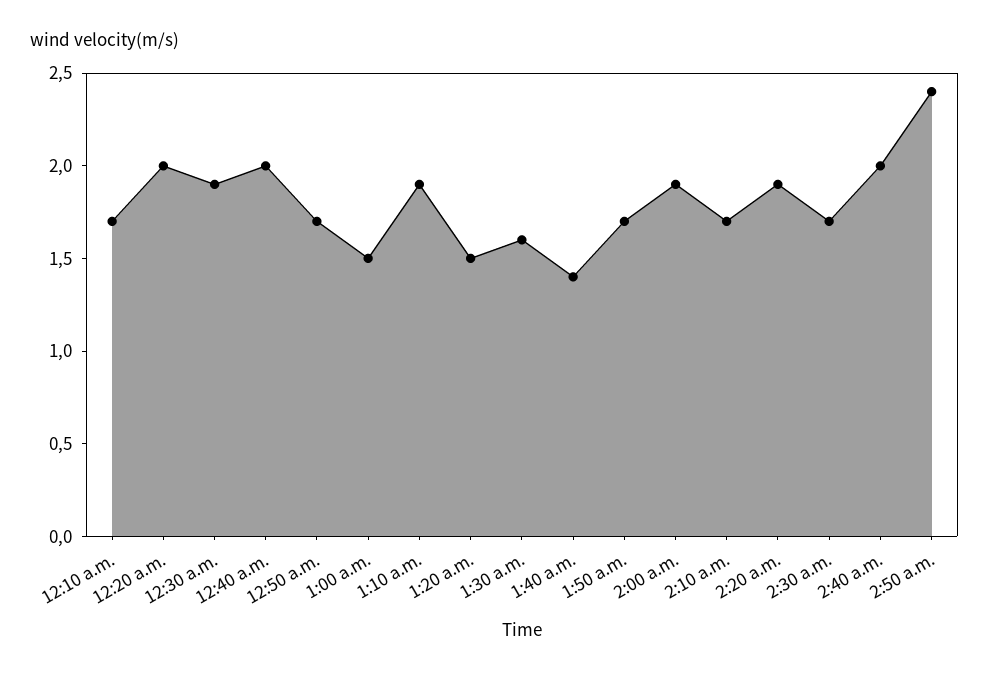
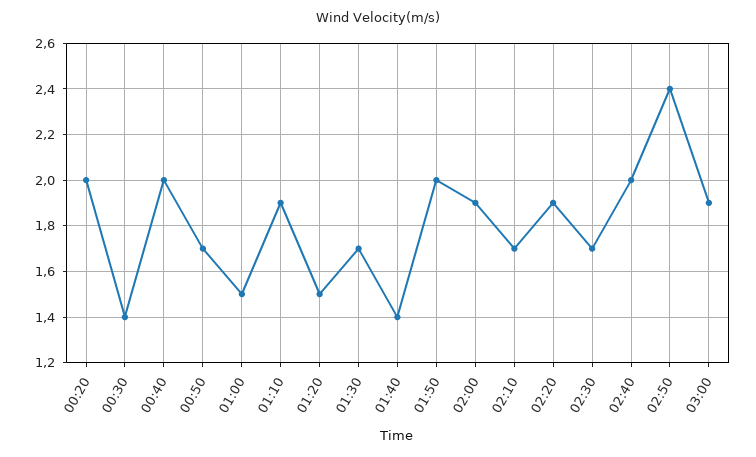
12:10 a.m.: 1.7 -> none
12:30 a.m.: 1.9 -> 1.4
1:30 a.m.: 1.6 -> 1.7
1:50 a.m.: 1.7 -> 2
03:00: none -> 1.9

